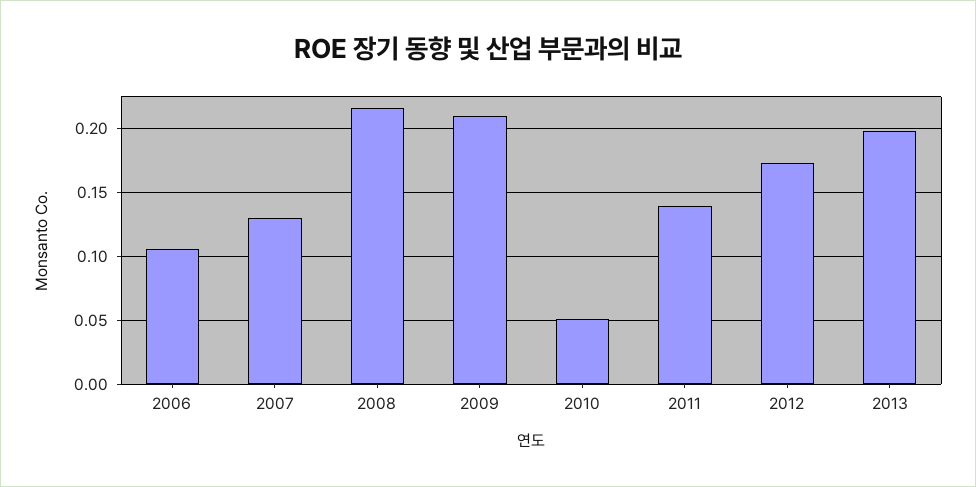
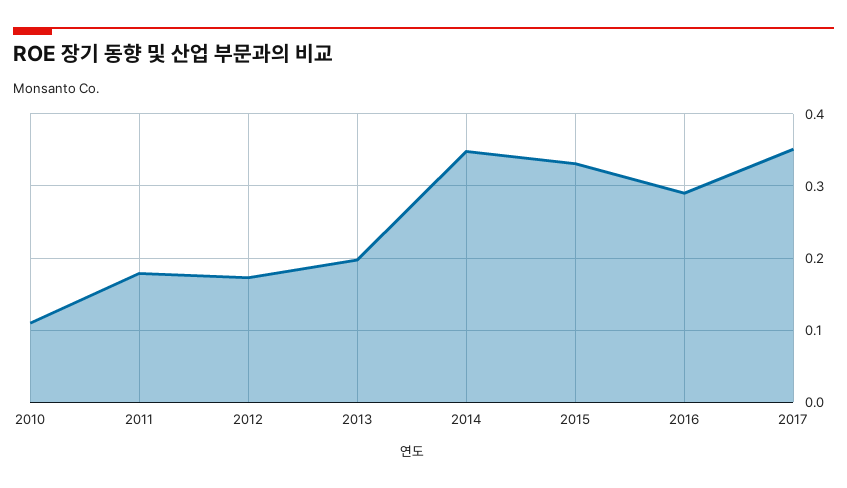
2006: 0.105 -> none
2007: 0.13 -> none
2008: 0.215 -> none
2009: 0.21 -> none
2010: 0.05 -> 0.11
2011: 0.14 -> 0.18
2014: none -> 0.35
2015: none -> 0.33
2016: none -> 0.29
2017: none -> 0.35

